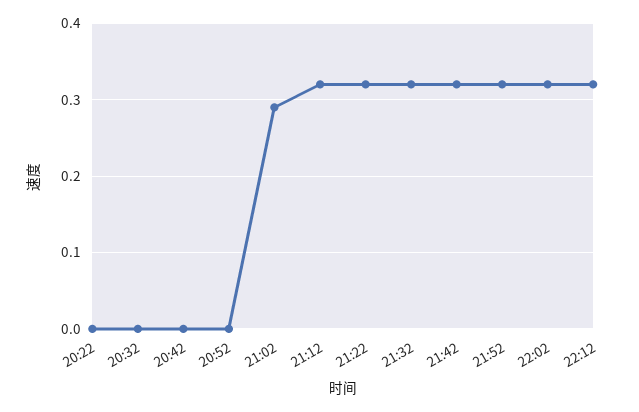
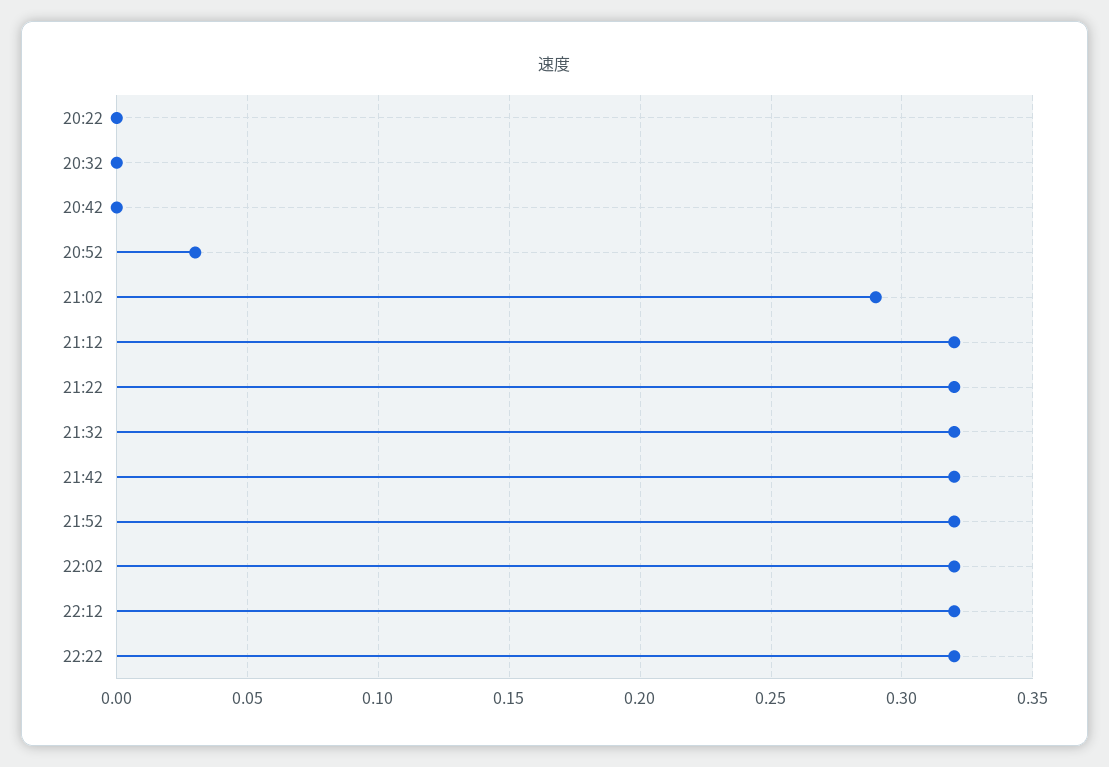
20:52: 0 -> 0.03
22:22: none -> 0.32

